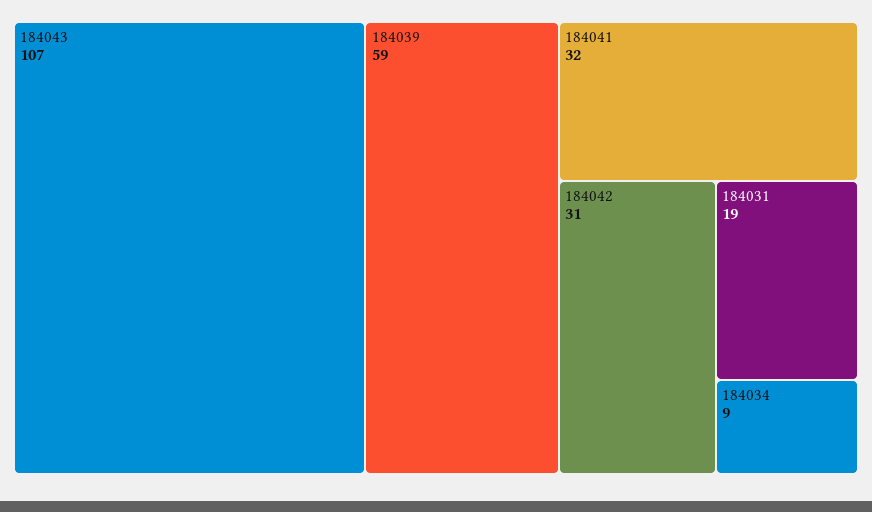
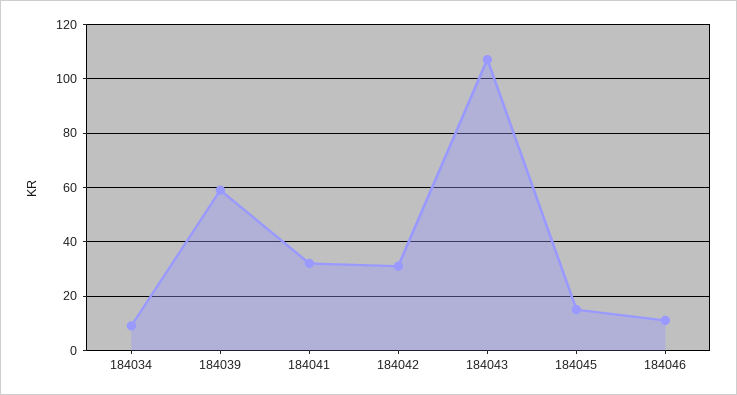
184031: 19 -> none
184045: none -> 15
184046: none -> 10

